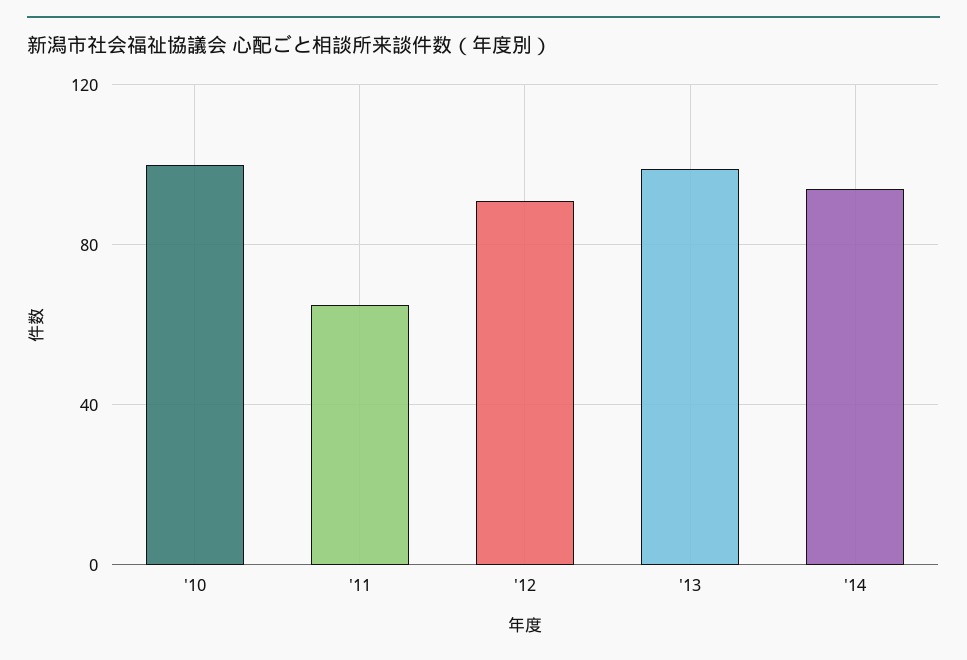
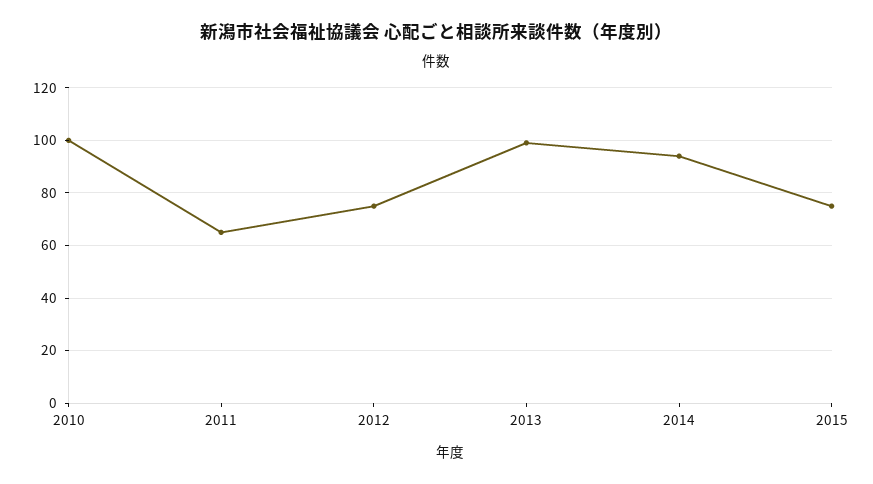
'12: 90 -> 75
2015: none -> 75

